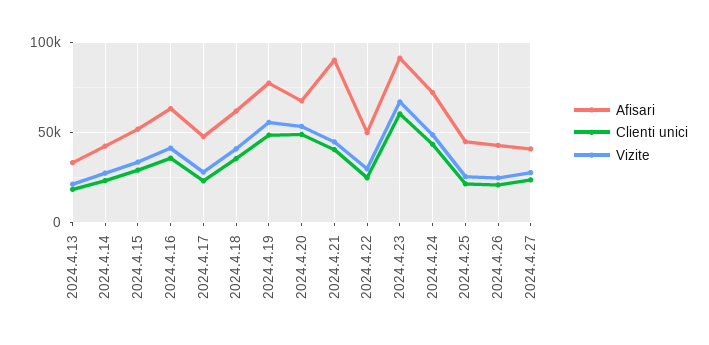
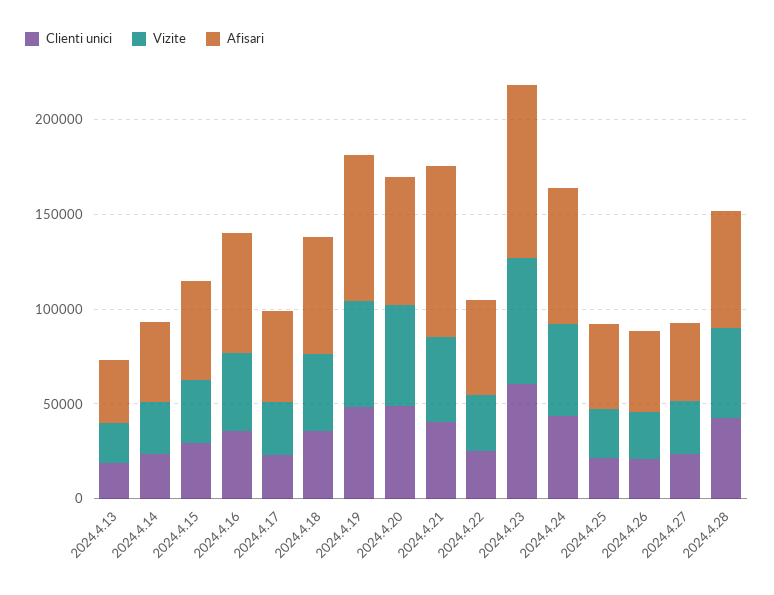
Clienti unici, 2024.4.28: none -> 40000
Vizite, 2024.4.28: none -> 50000
Afisari, 2024.4.28: none -> 60000

